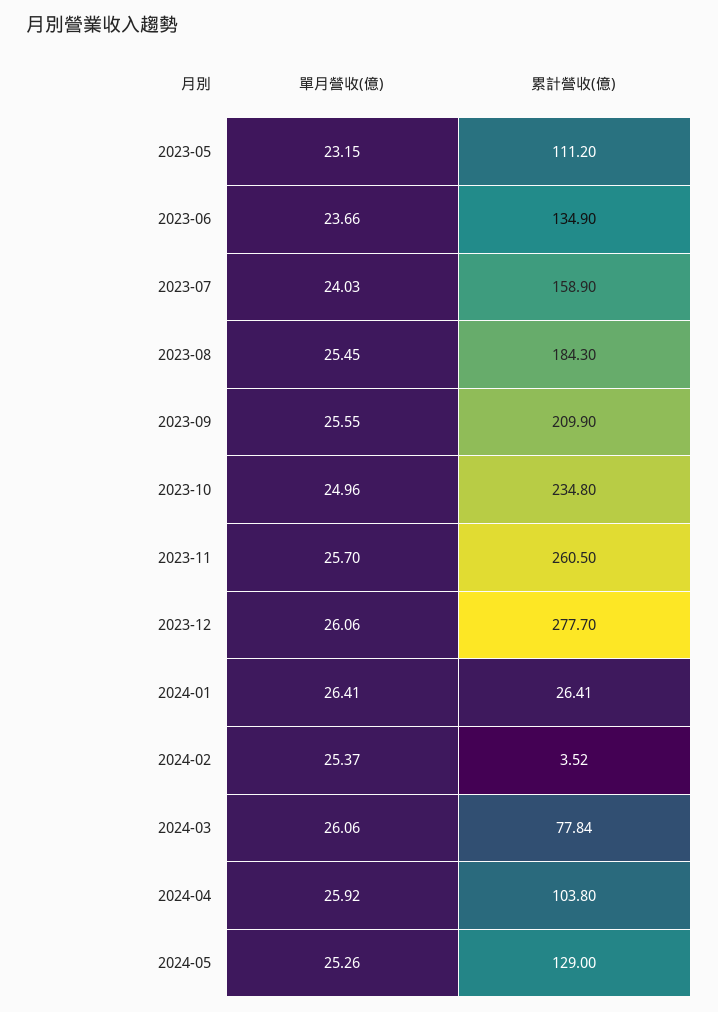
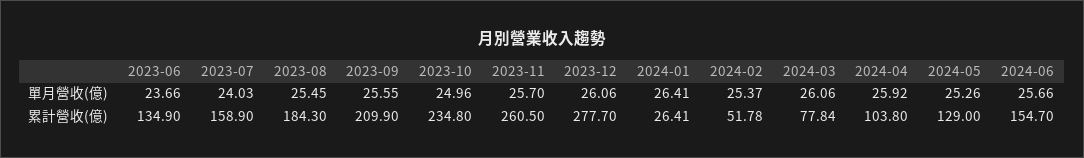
單月營收(億), 2023-05: 23.15 -> none
累計營收(億), 2023-05: 111.2 -> none
累計營收(億), 2024-02: 3.52 -> 51.78
單月營收(億), 2024-06: none -> 25.66
累計營收(億), 2024-06: none -> 154.7

